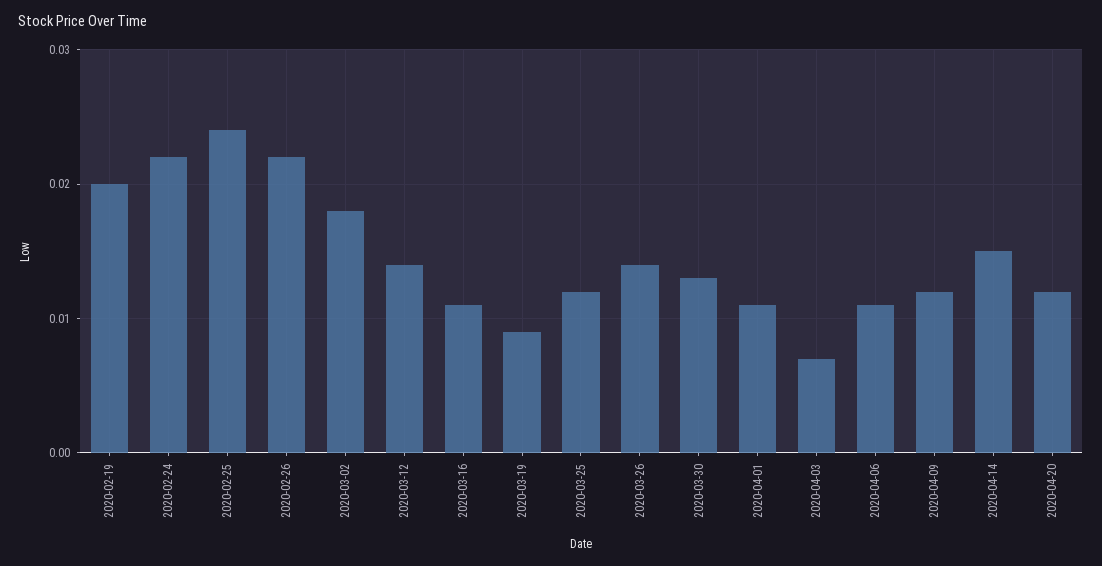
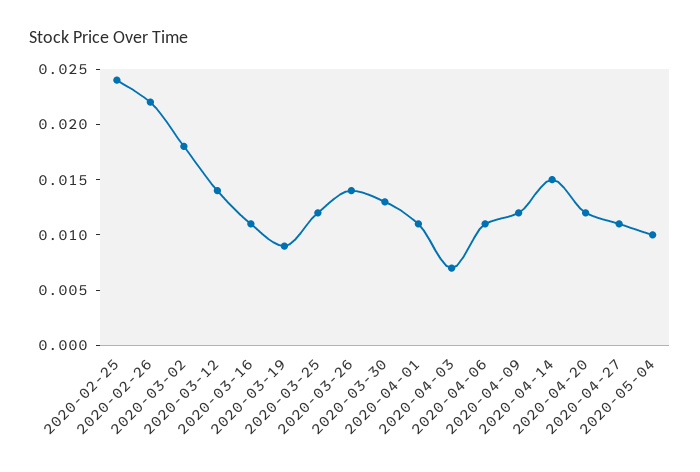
2020-02-19: 0.02 -> none
2020-02-24: 0.022 -> none
2020-04-27: none -> 0.011
2020-05-04: none -> 0.01

